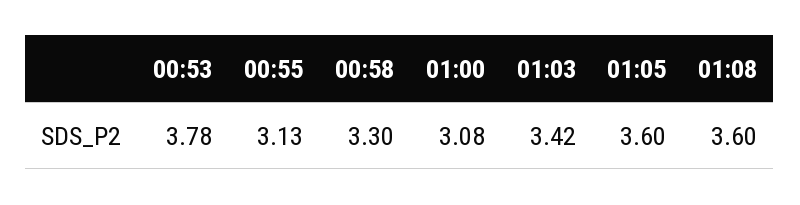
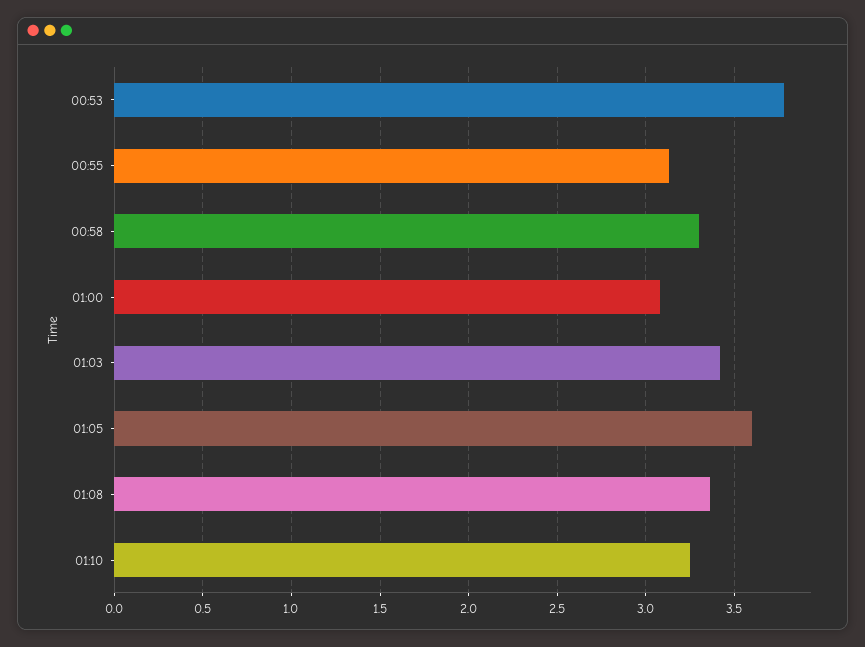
01:08: 3.6 -> 3.35
01:10: none -> 3.25

